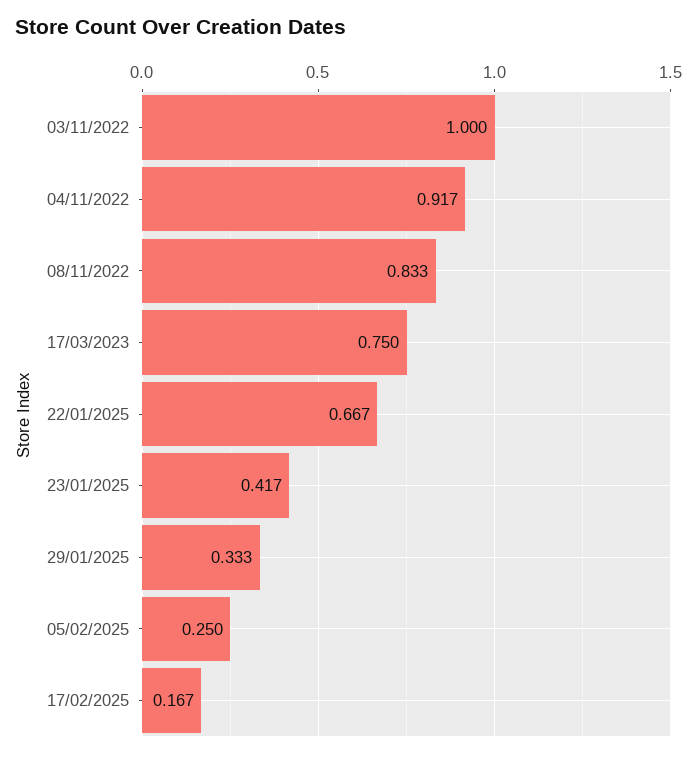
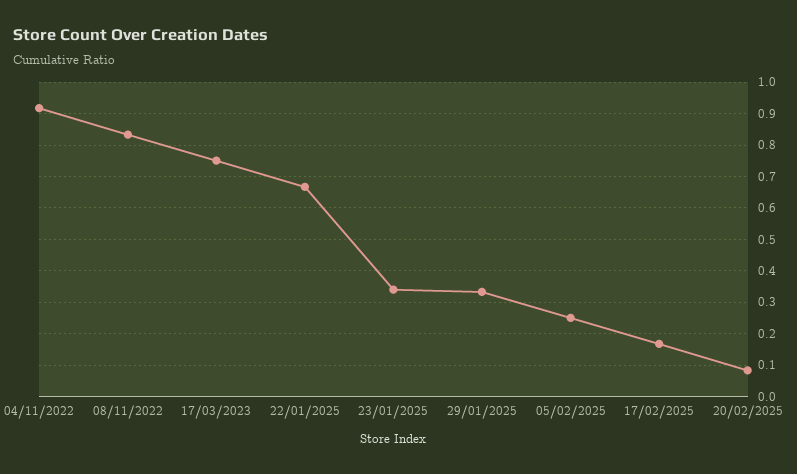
03/11/2022: 1 -> none
23/01/2025: 0.417 -> 0.34
20/02/2025: none -> 0.08

